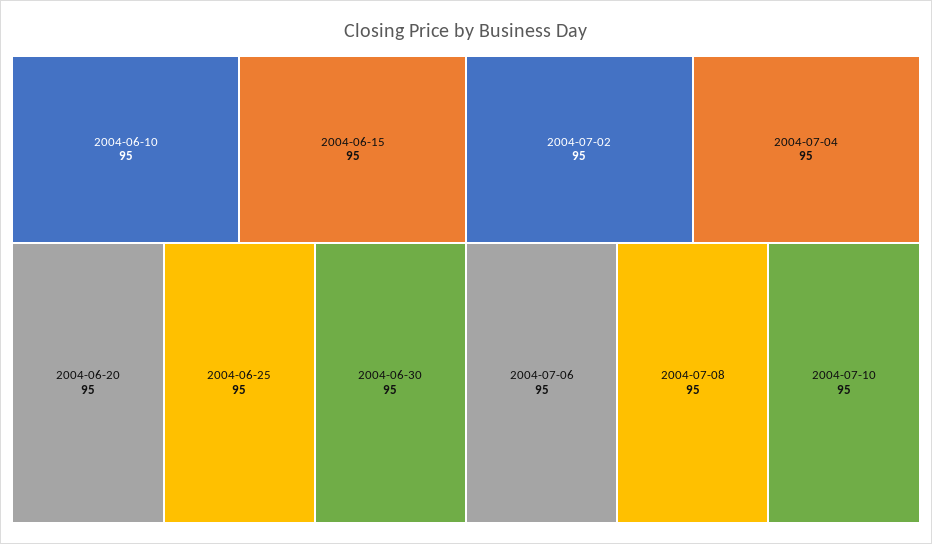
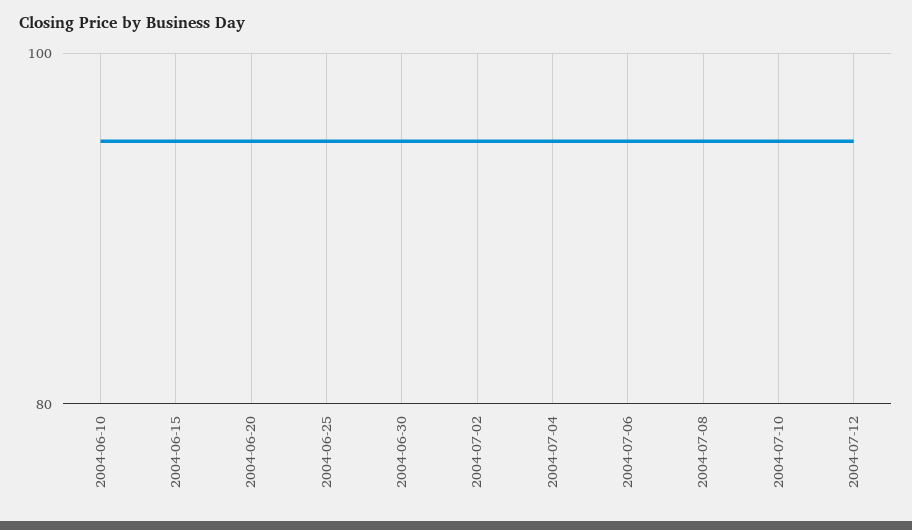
2004-07-12: none -> 95

